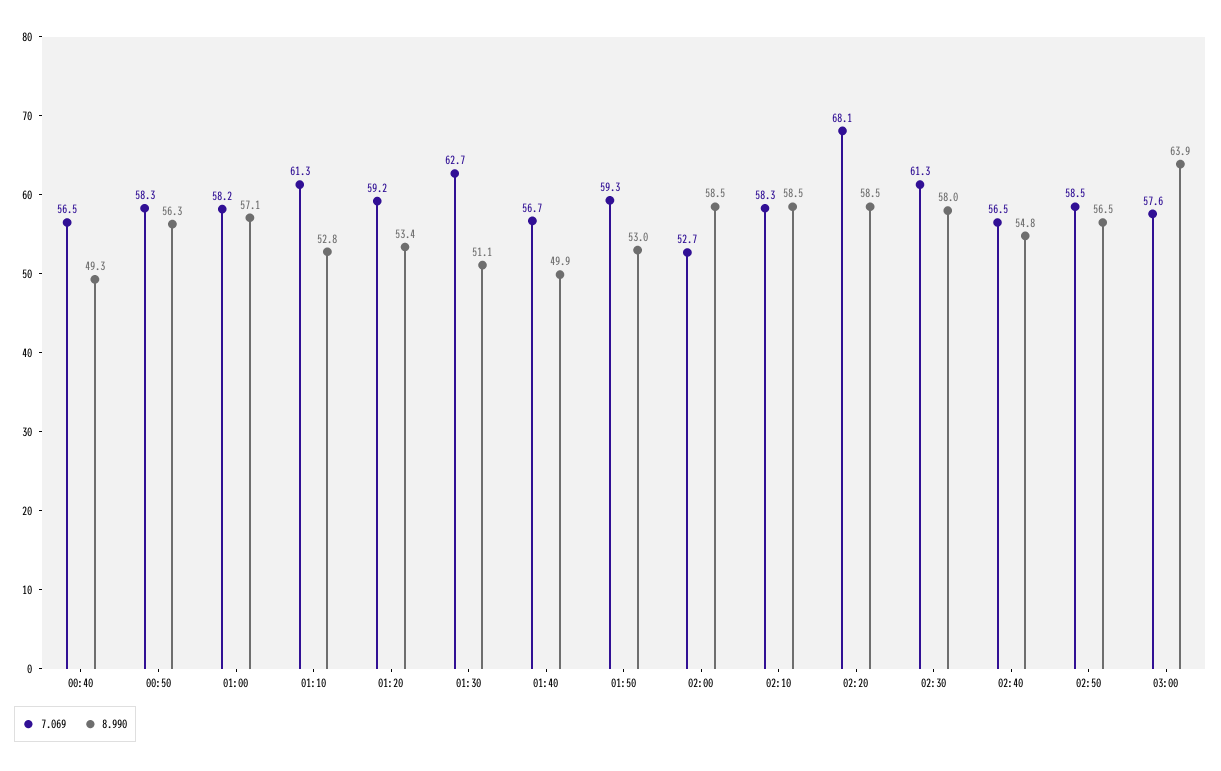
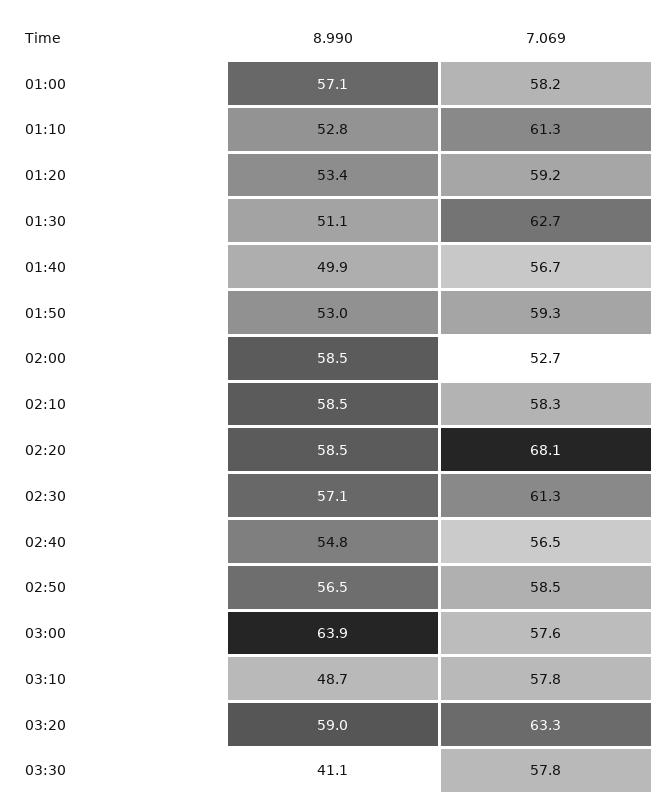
7.069, 00:40: 56.5 -> none
8.990, 00:40: 49.3 -> none
7.069, 00:50: 58.3 -> none
8.990, 00:50: 56.3 -> none
8.990, 02:30: 58 -> 57.1
8.990, 03:10: none -> 48.7
7.069, 03:10: none -> 57.8
8.990, 03:20: none -> 59
7.069, 03:20: none -> 63.3
8.990, 03:30: none -> 41.1
7.069, 03:30: none -> 57.8

